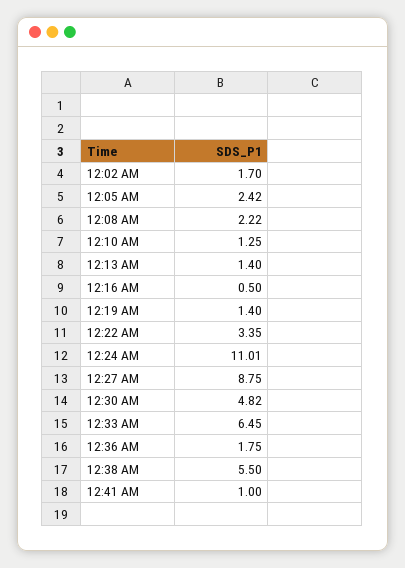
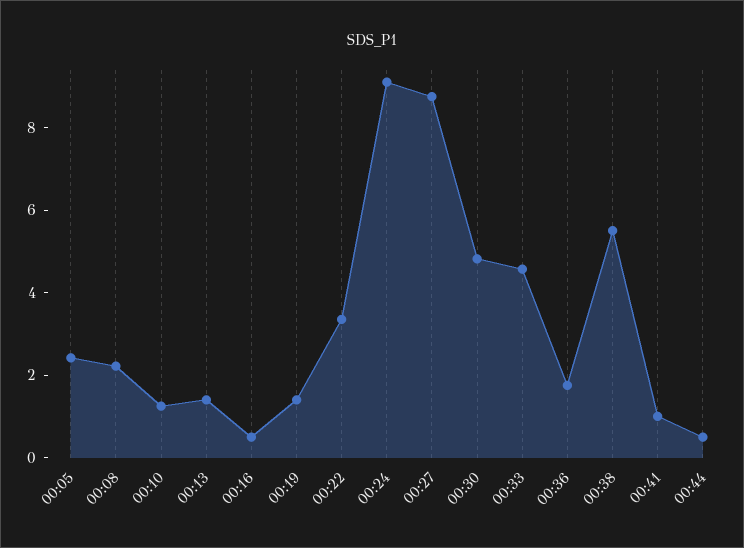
12:02 AM: 1.7 -> none
12:24 AM: 11.01 -> 9
12:33 AM: 6.45 -> 4.5
00:44: none -> 0.5

